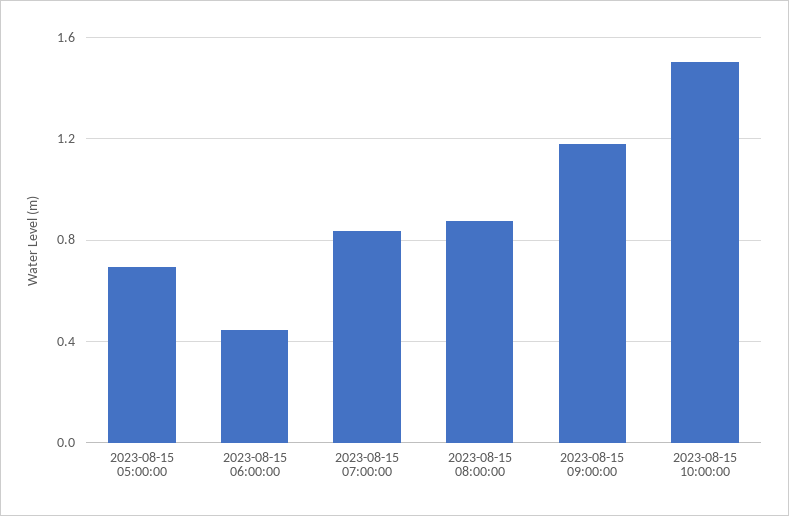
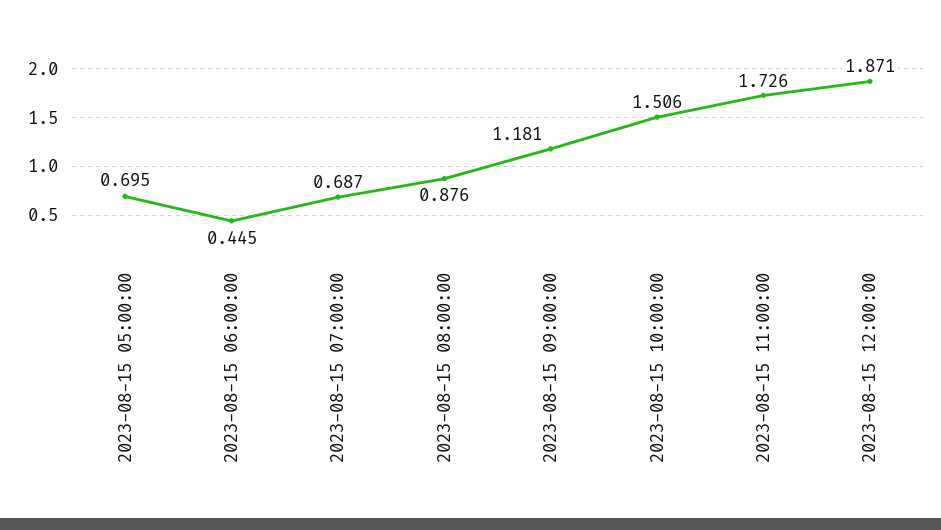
2023-08-15 07:00:00: 0.85 -> 0.687
2023-08-15 11:00:00: none -> 1.726
2023-08-15 12:00:00: none -> 1.871

